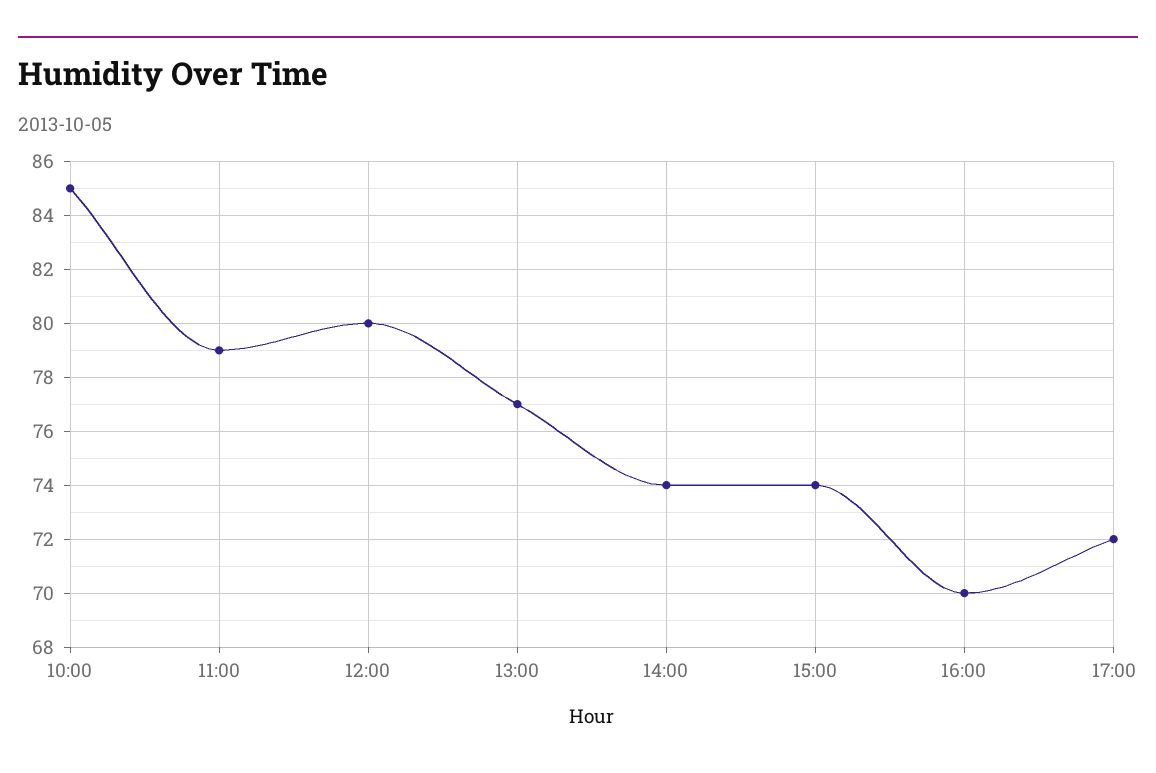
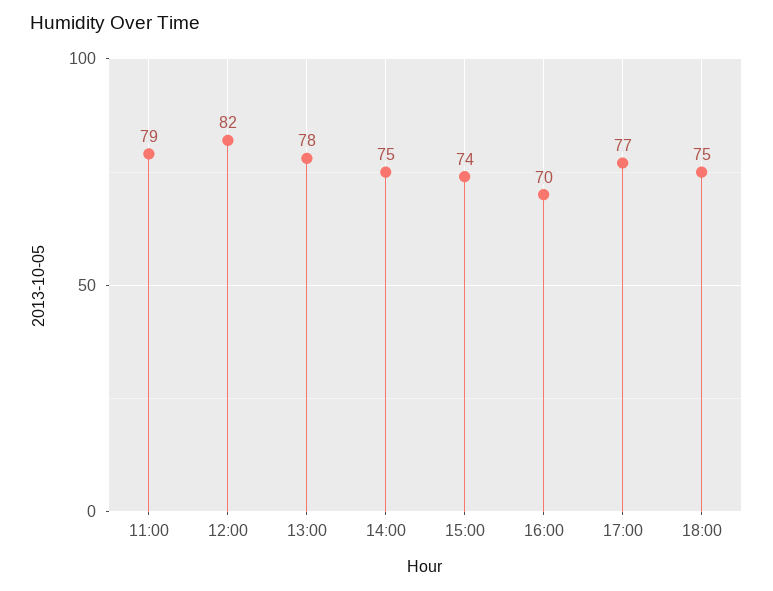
10:00: 85 -> none
12:00: 80 -> 82
13:00: 77 -> 78
14:00: 74 -> 75
17:00: 72 -> 77
18:00: none -> 75

